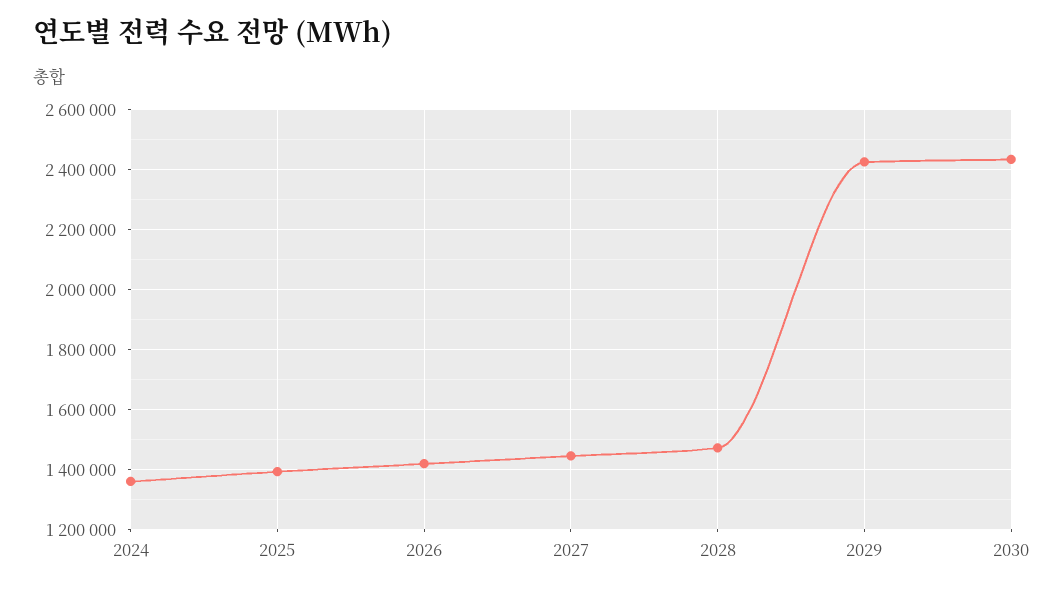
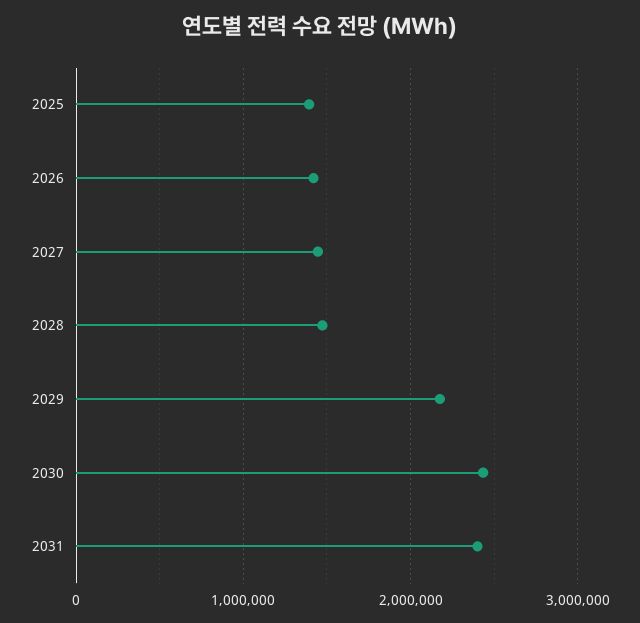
2024: 1360000 -> none
2029: 2420000 -> 2200000
2031: none -> 2400000

